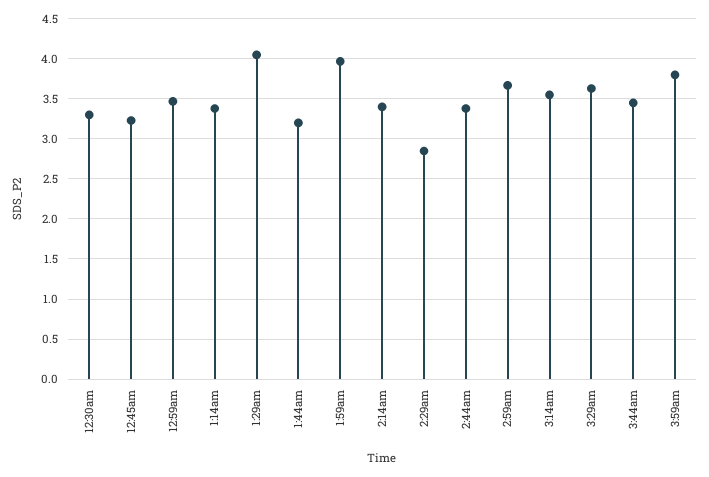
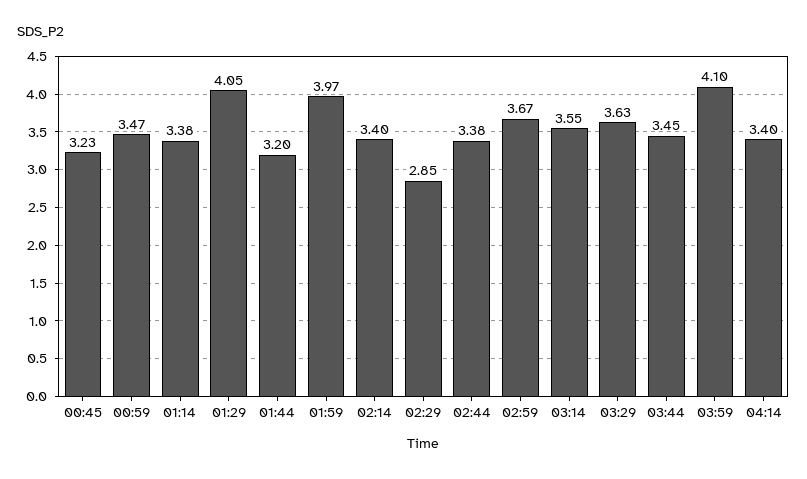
12:30am: 3.3 -> none
3:59am: 3.8 -> 4.1
04:14: none -> 3.4

